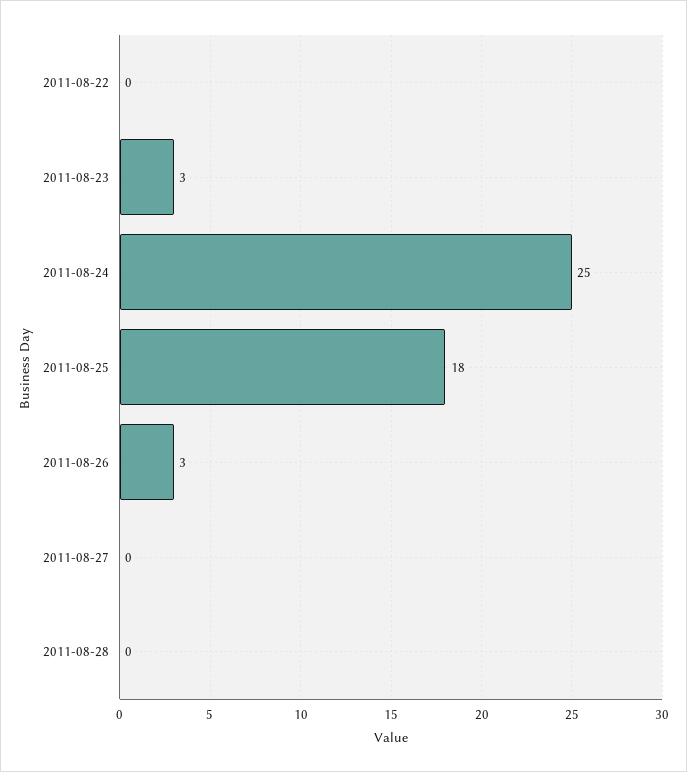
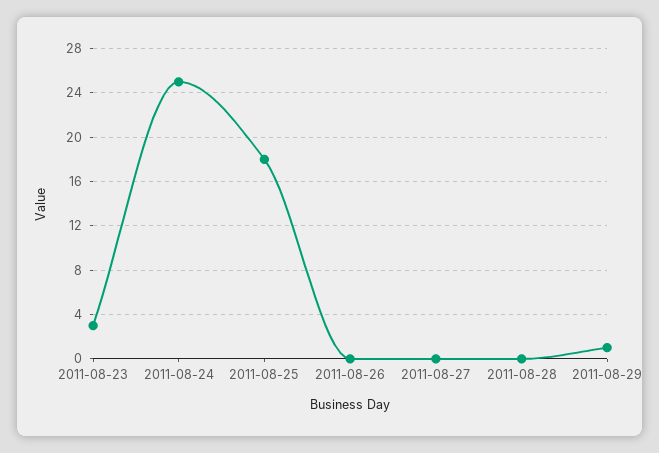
2011-08-22: 0 -> none
2011-08-26: 3 -> 0
2011-08-29: none -> 1

